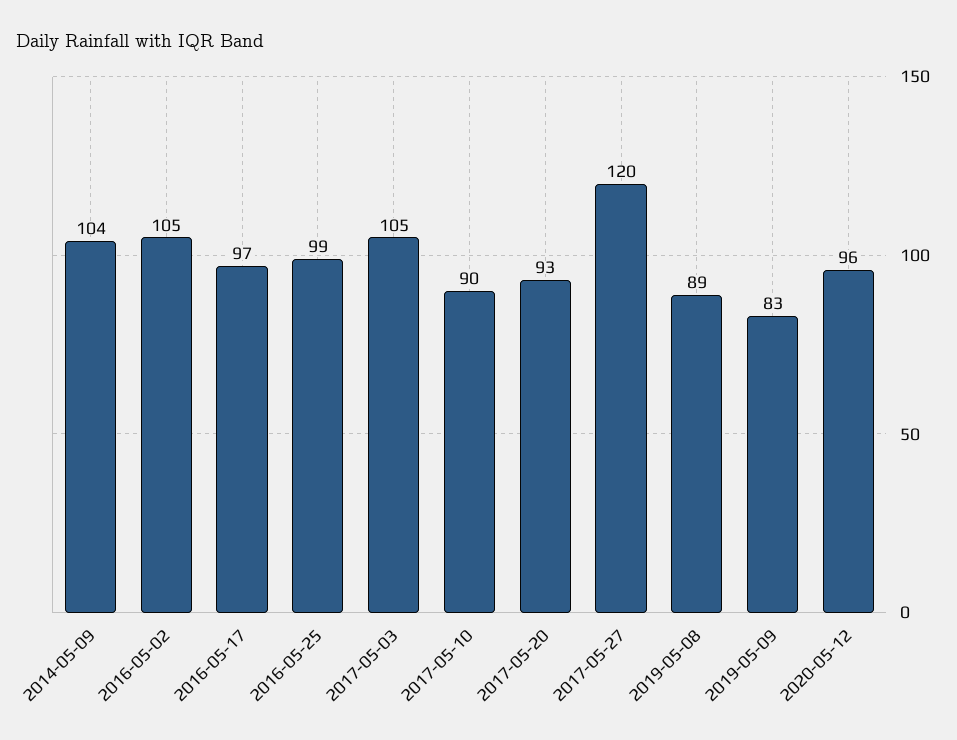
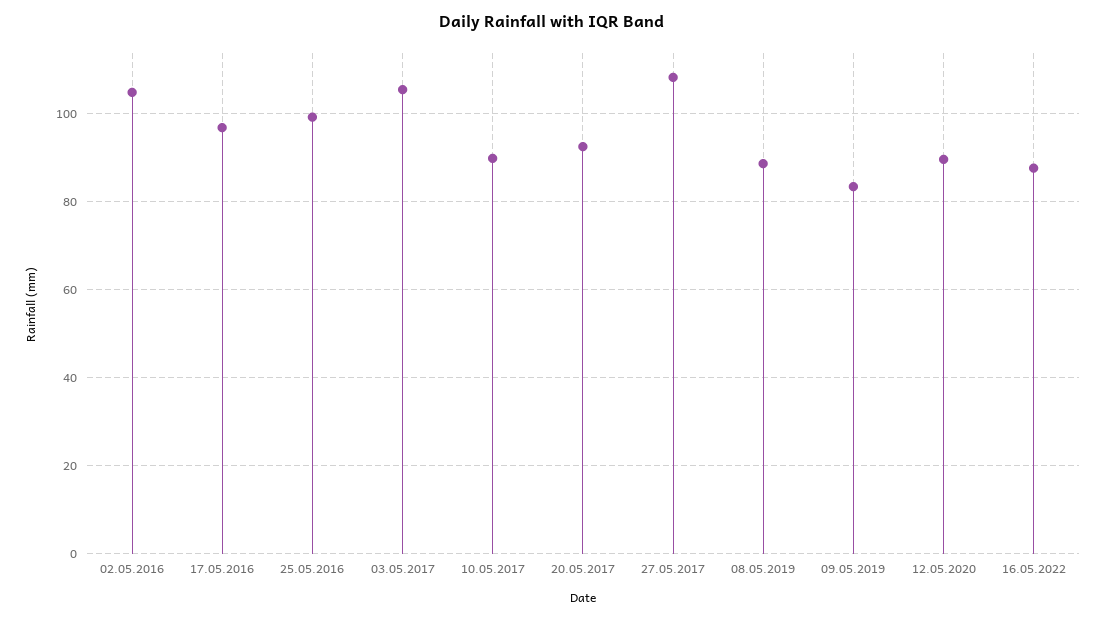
2014-05-09: 104 -> none
2017-05-27: 120 -> 108
2020-05-12: 96 -> 90
16.05.2022: none -> 88

